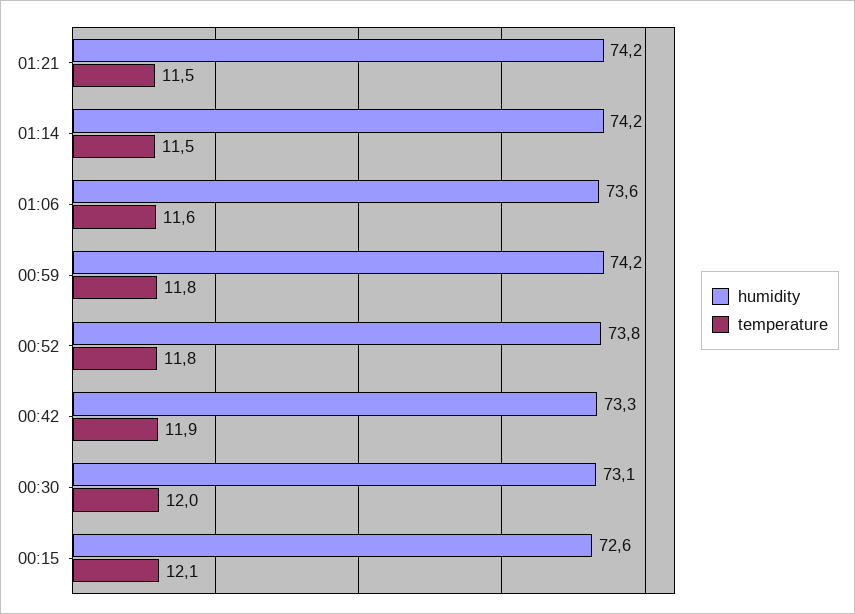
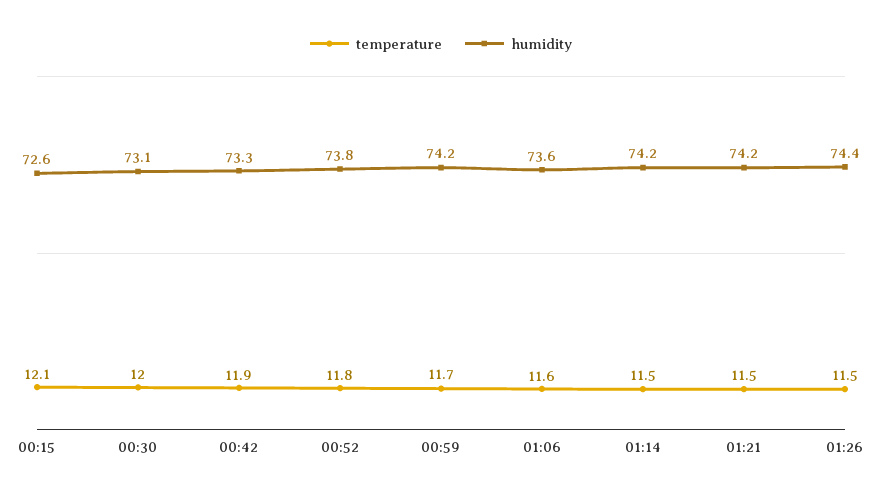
temperature, 00:59: 11.8 -> 11.7
temperature, 01:26: none -> 11.5
humidity, 01:26: none -> 74.4

